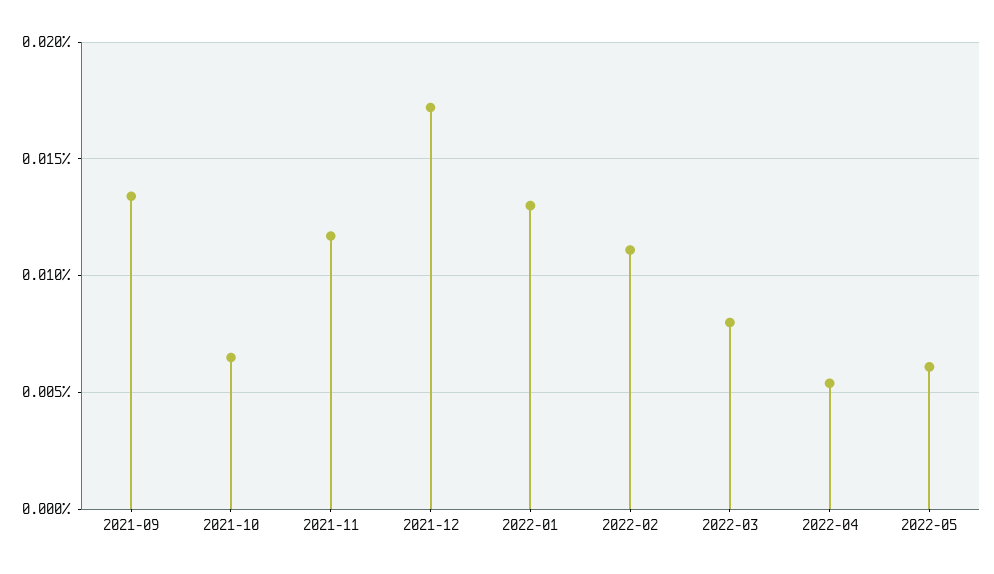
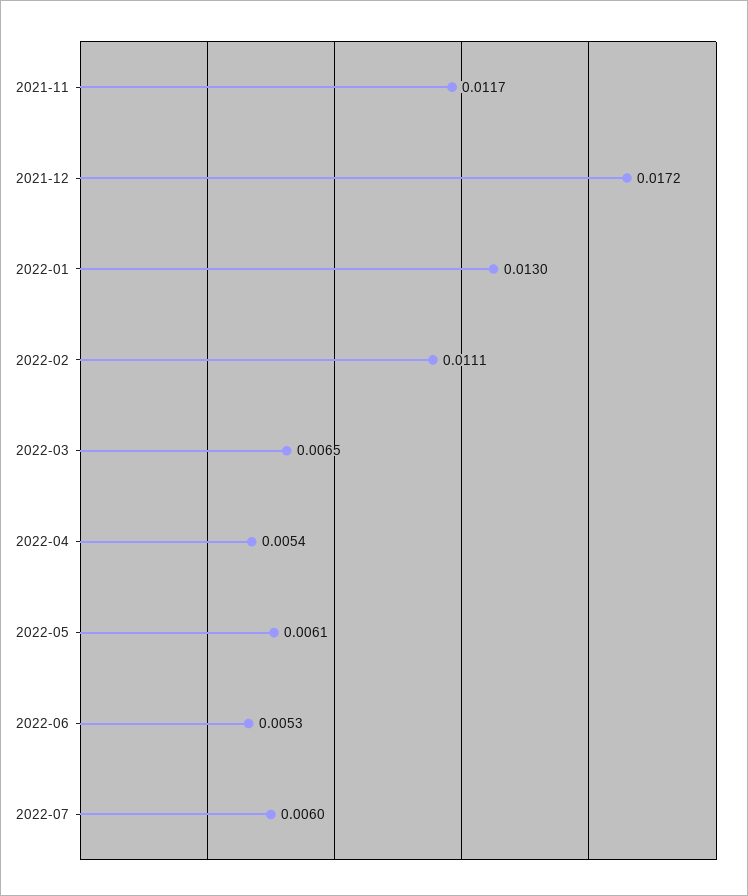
2021-09: 0.0135 -> none
2021-10: 0.0065 -> none
2022-03: 0.008 -> 0.0065
2022-06: none -> 0.0053
2022-07: none -> 0.006

